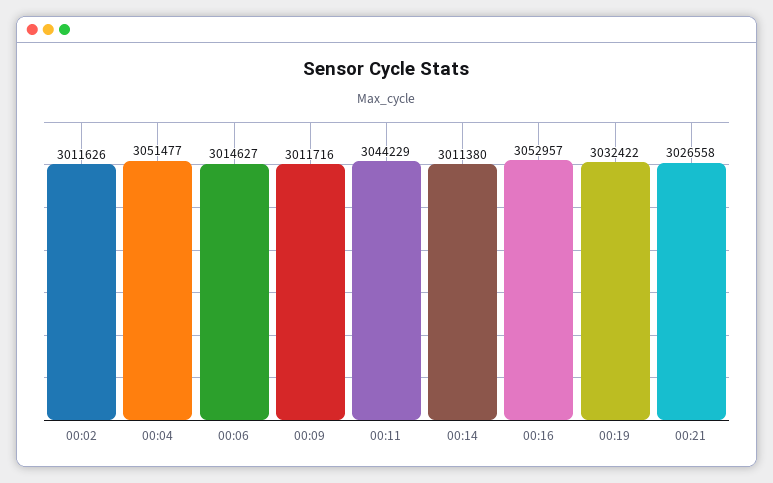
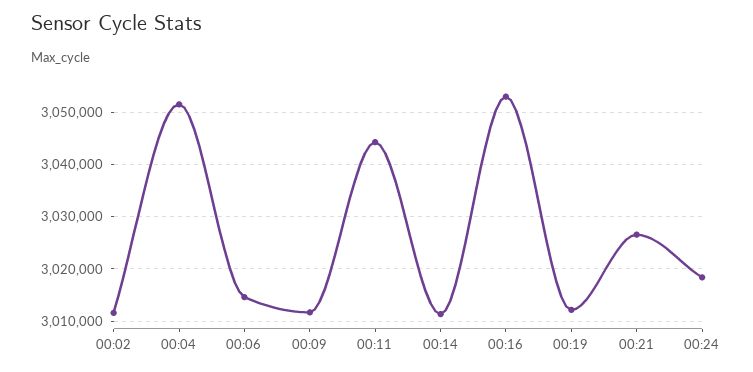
00:19: 3032422 -> 3012000
00:24: none -> 3018000

